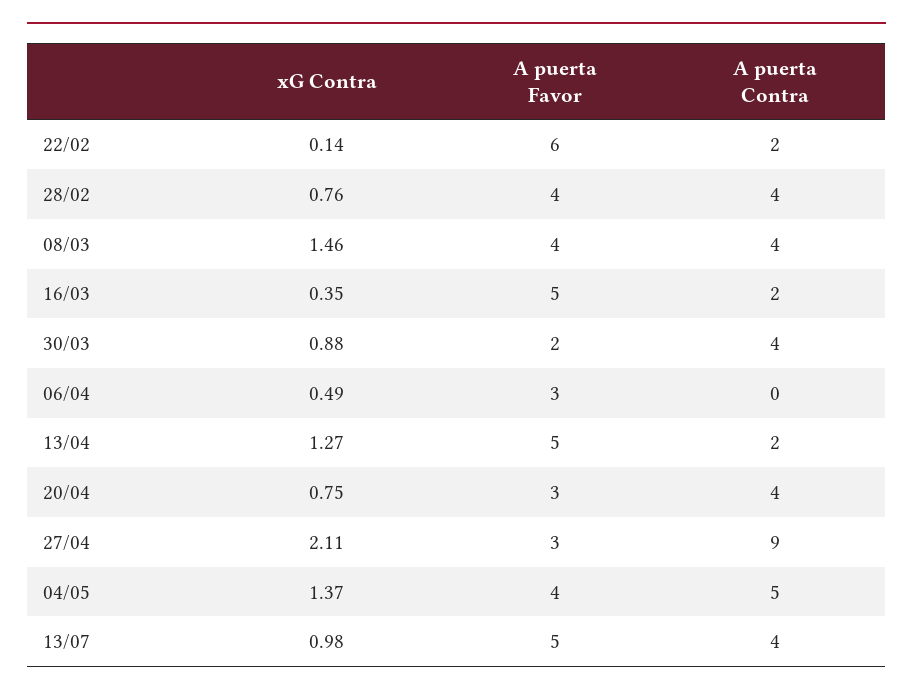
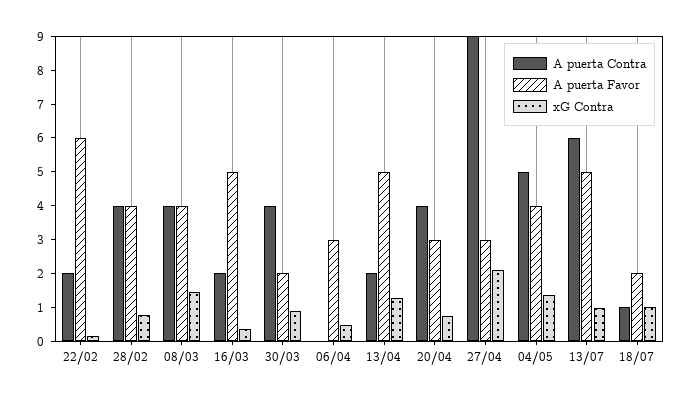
A puerta Contra, 13/07: 4 -> 6
A puerta Contra, 18/07: none -> 1
A puerta Favor, 18/07: none -> 2
xG Contra, 18/07: none -> 1

